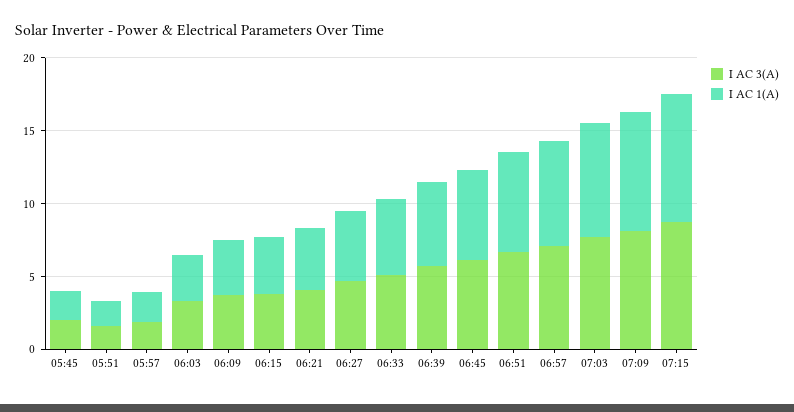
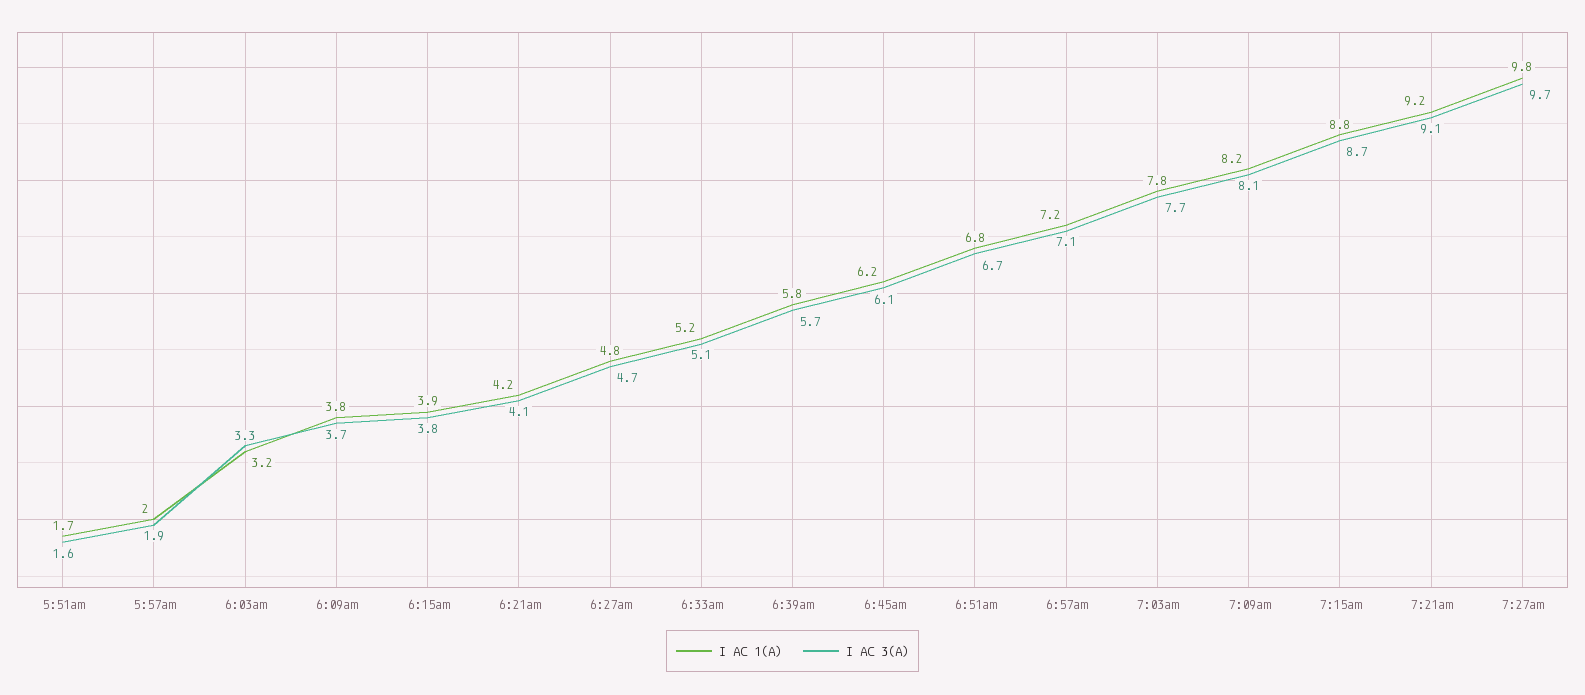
I AC 3(A), 05:45: 2 -> none
I AC 1(A), 05:45: 2 -> none
I AC 1(A), 7:21am: none -> 9.2
I AC 3(A), 7:21am: none -> 9.1
I AC 1(A), 7:27am: none -> 9.8
I AC 3(A), 7:27am: none -> 9.7

